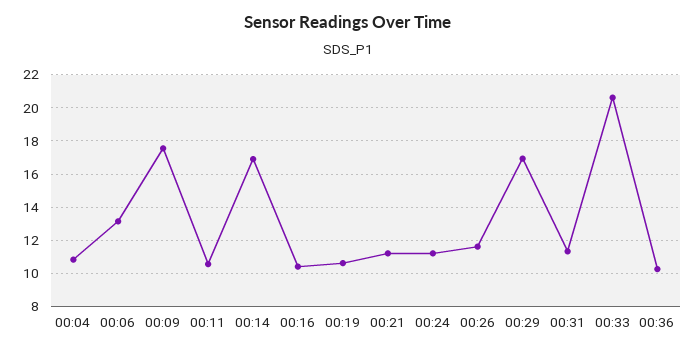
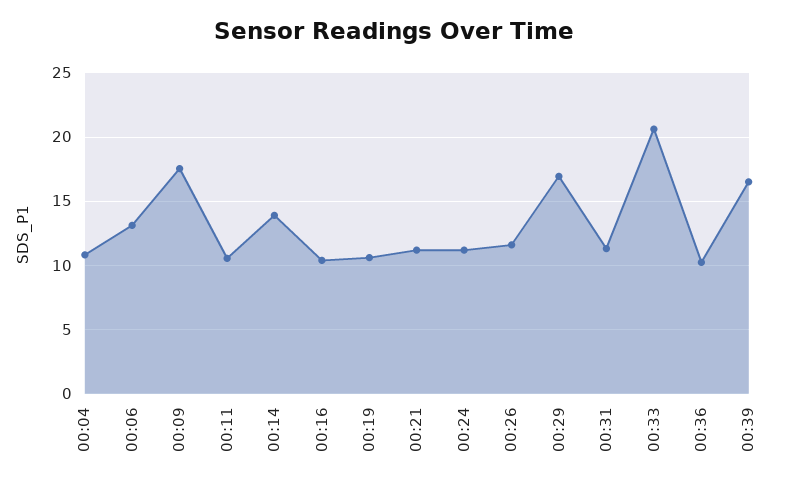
00:14: 17 -> 14
00:39: none -> 16.5

